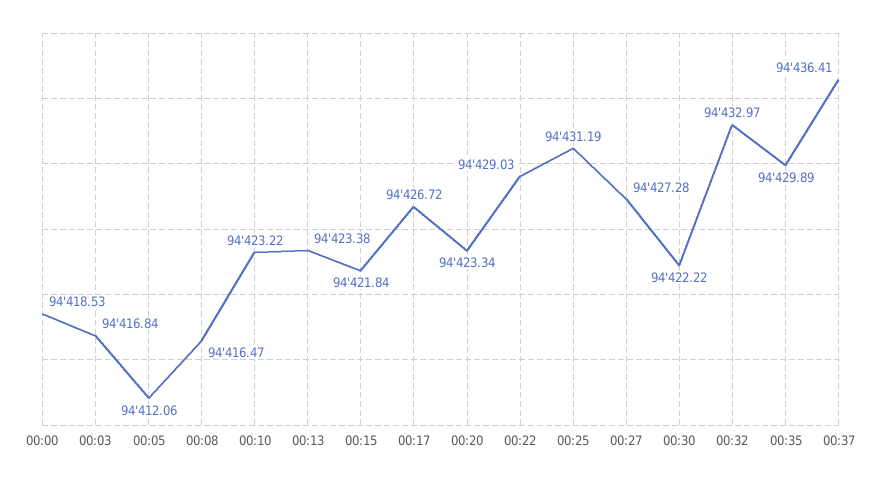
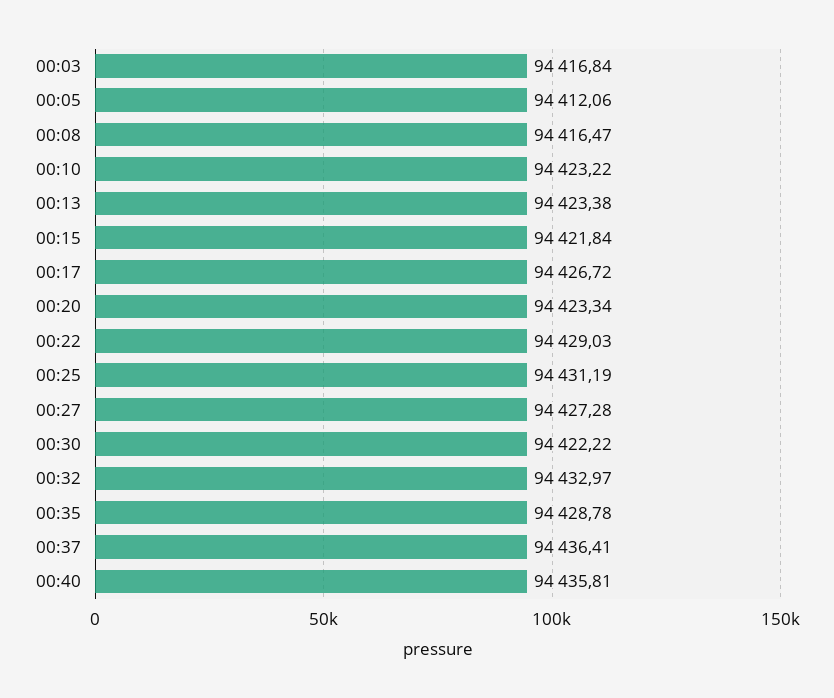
00:00: 94418.53 -> none
00:35: 94429.89 -> 94428.78
00:40: none -> 94435.81

